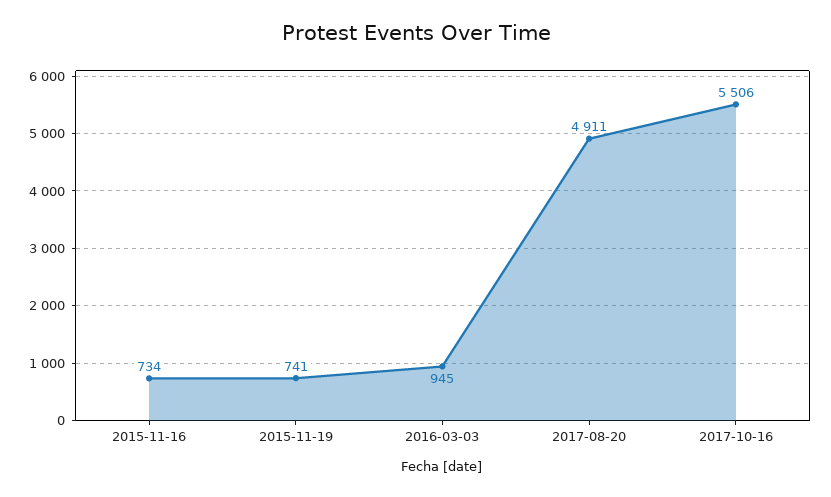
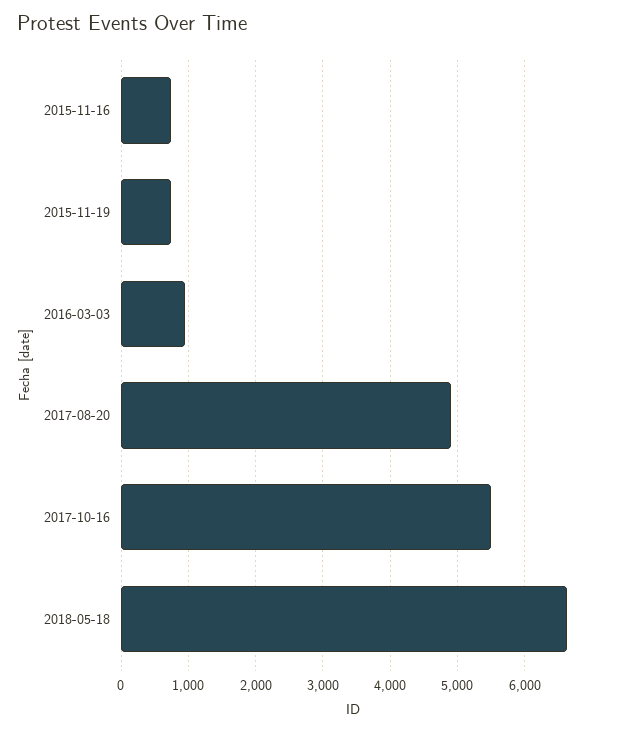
2018-05-18: none -> 6600

